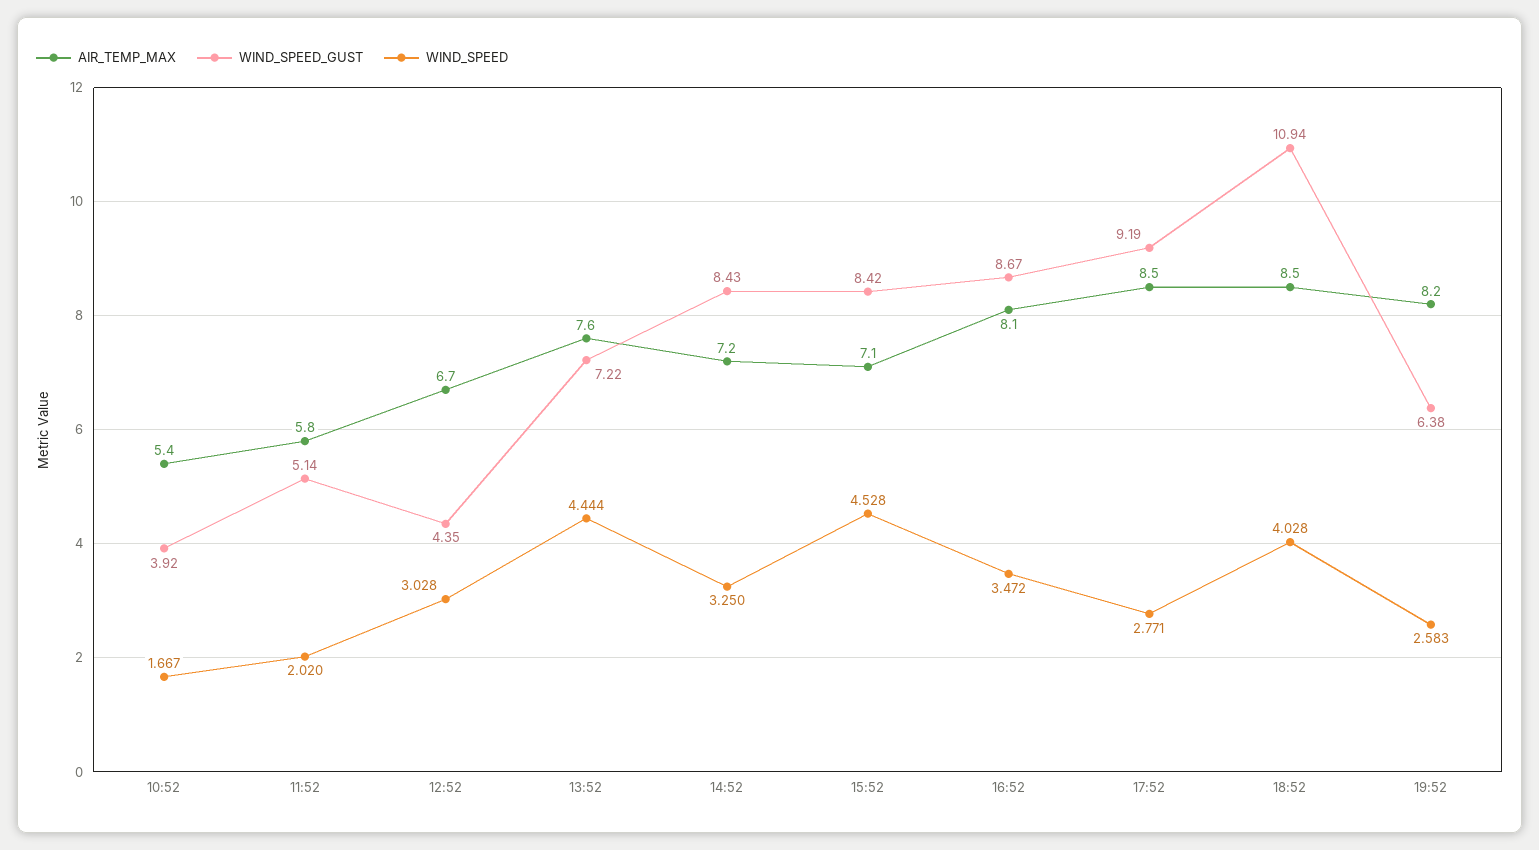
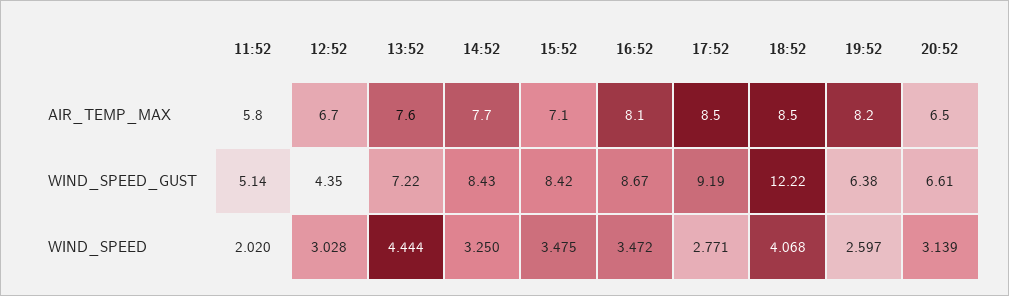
AIR_TEMP_MAX, 10:52: 5.4 -> none
WIND_SPEED_GUST, 10:52: 3.92 -> none
WIND_SPEED, 10:52: 1.667 -> none
AIR_TEMP_MAX, 14:52: 7.2 -> 7.7
WIND_SPEED, 15:52: 4.528 -> 3.475
WIND_SPEED_GUST, 18:52: 10.94 -> 12.22
WIND_SPEED, 18:52: 4.028 -> 4.068
WIND_SPEED, 19:52: 2.583 -> 2.597
AIR_TEMP_MAX, 20:52: none -> 6.5
WIND_SPEED_GUST, 20:52: none -> 6.61
WIND_SPEED, 20:52: none -> 3.139

